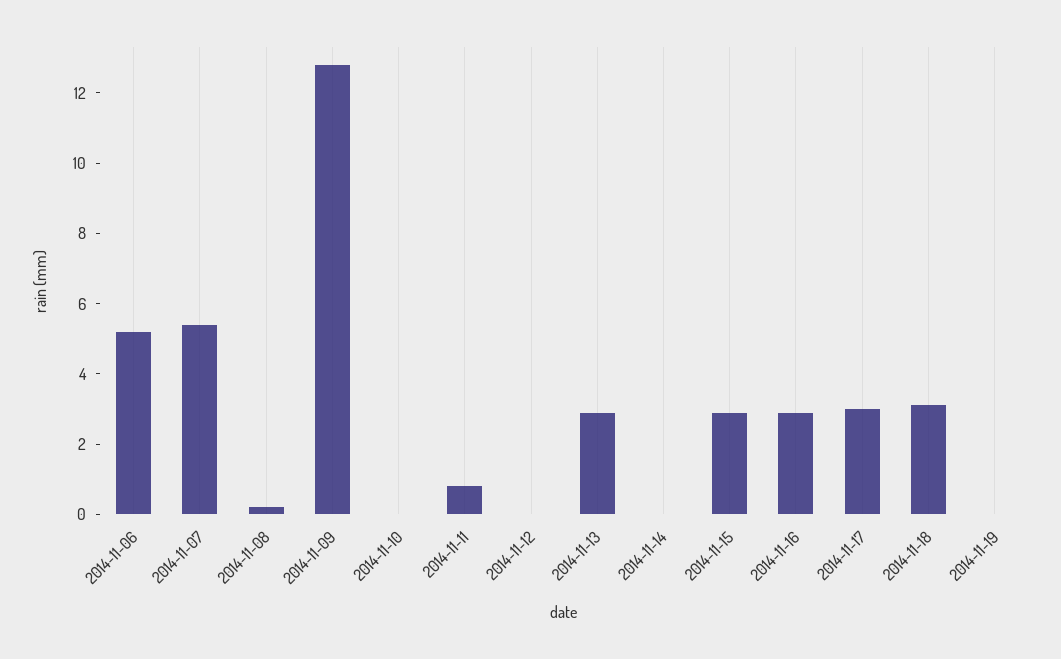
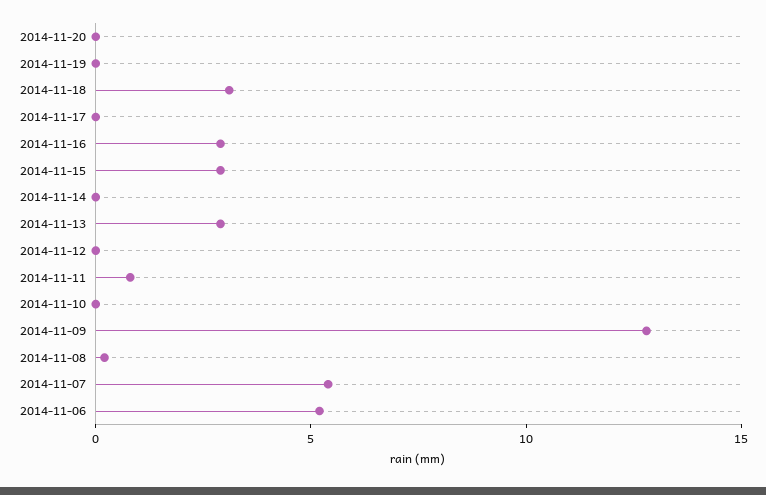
2014-11-17: 3 -> 0
2014-11-20: none -> 0

